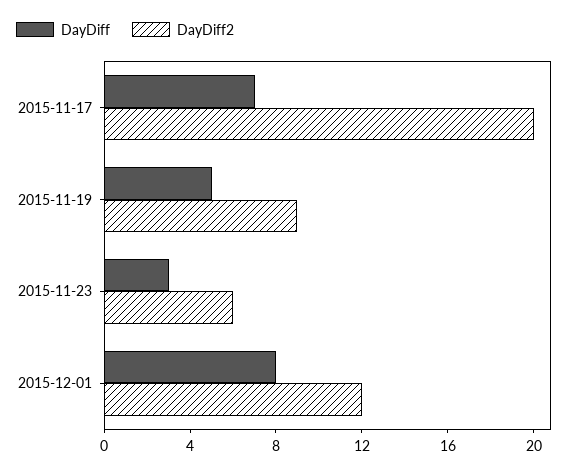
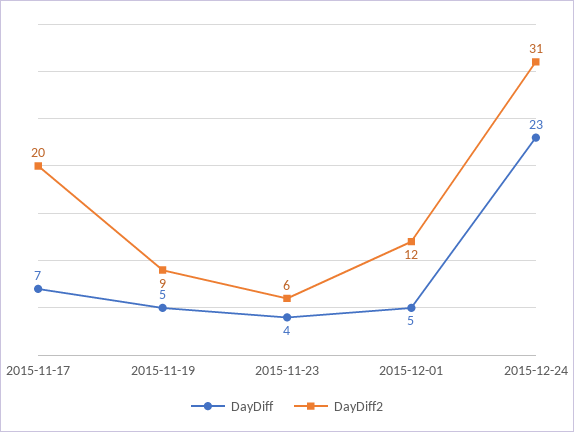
DayDiff, 2015-11-23: 3 -> 4
DayDiff, 2015-12-01: 8 -> 5
DayDiff, 2015-12-24: none -> 23
DayDiff2, 2015-12-24: none -> 31

